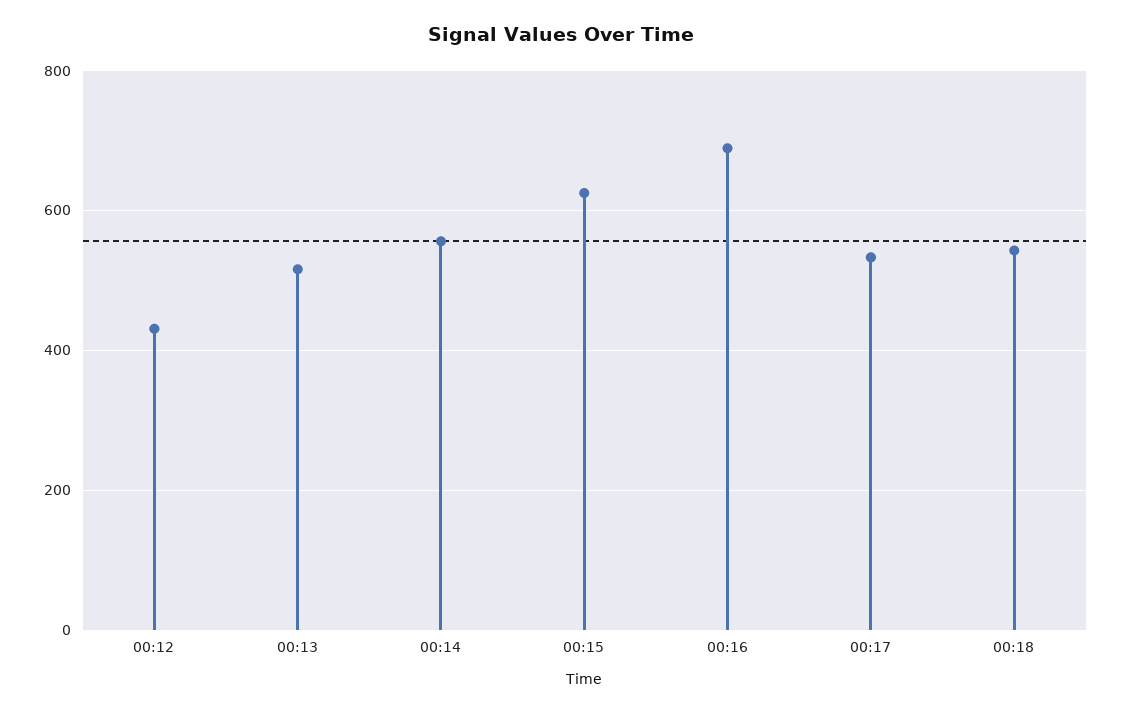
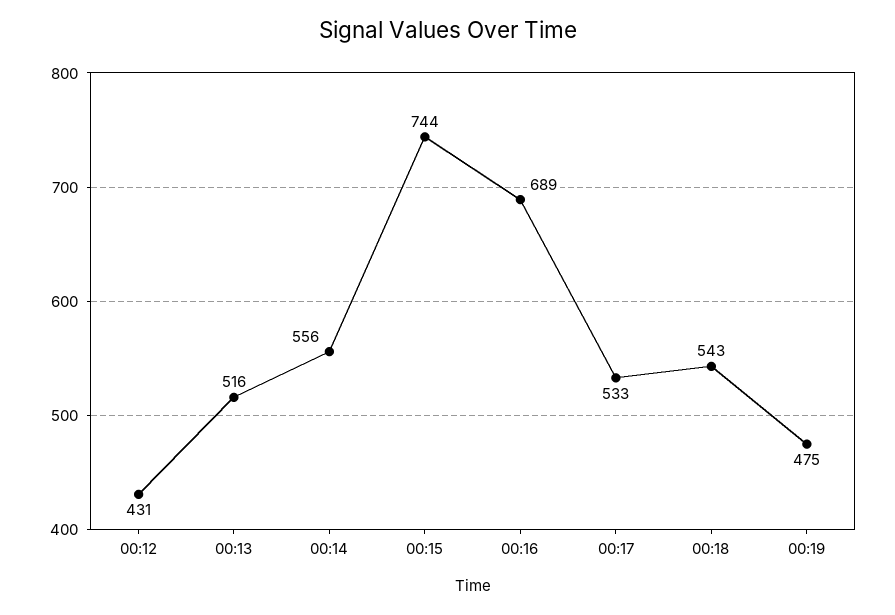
00:15: 620 -> 744
00:19: none -> 475

